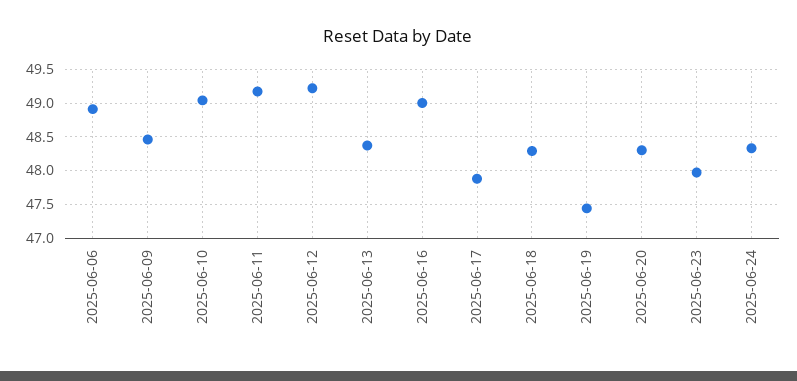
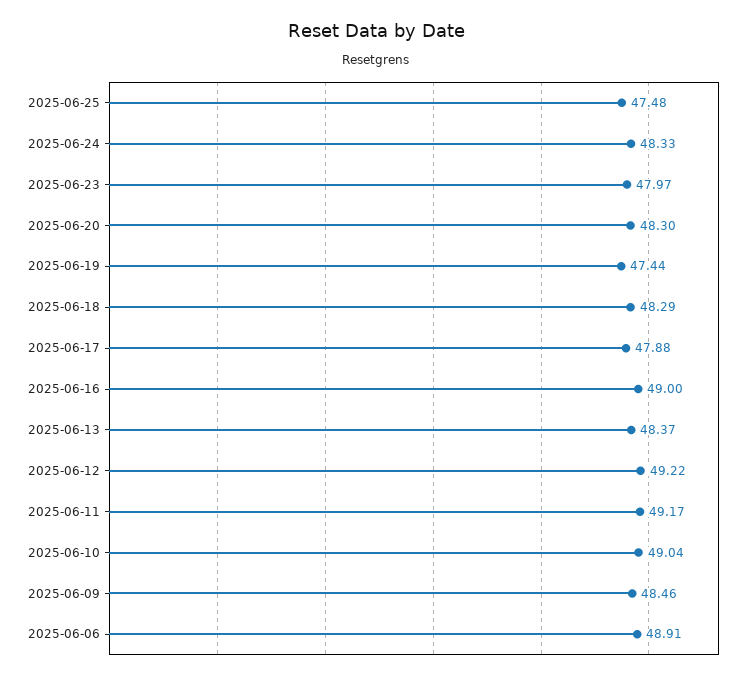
2025-06-25: none -> 47.48

